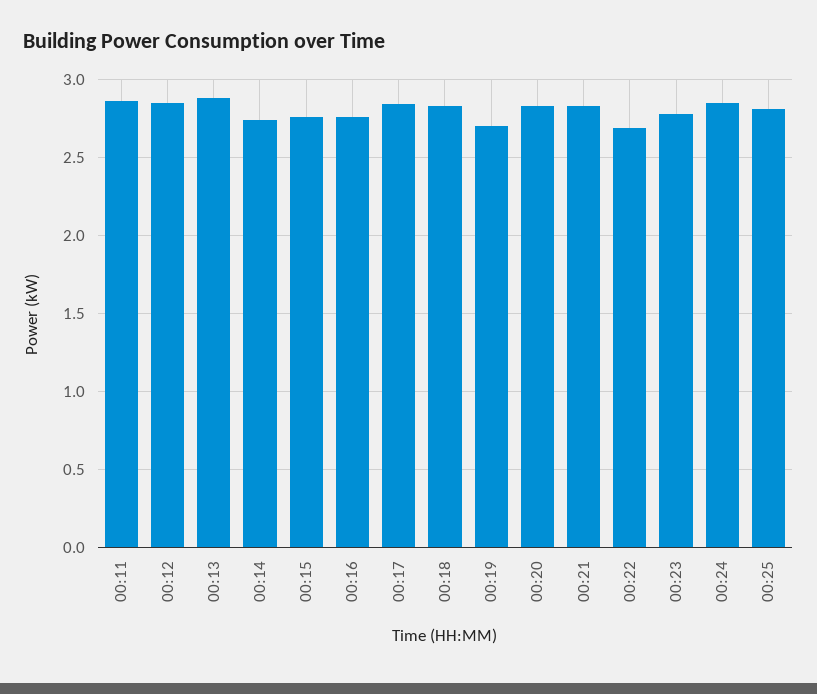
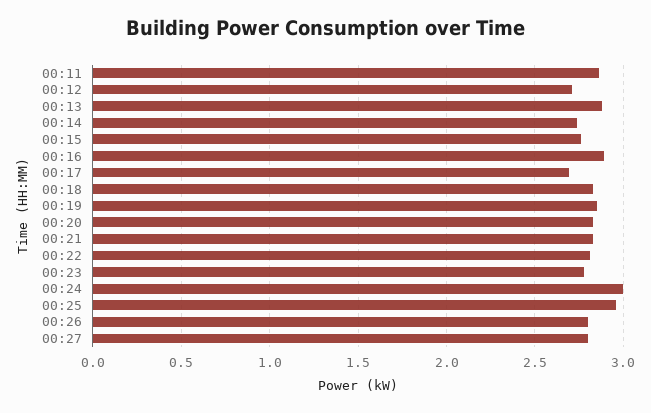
00:12: 2.85 -> 2.7
00:16: 2.75 -> 2.9
00:17: 2.85 -> 2.7
00:19: 2.7 -> 2.85
00:22: 2.7 -> 2.8
00:24: 2.85 -> 3
00:25: 2.8 -> 2.95
00:26: none -> 2.8
00:27: none -> 2.8

